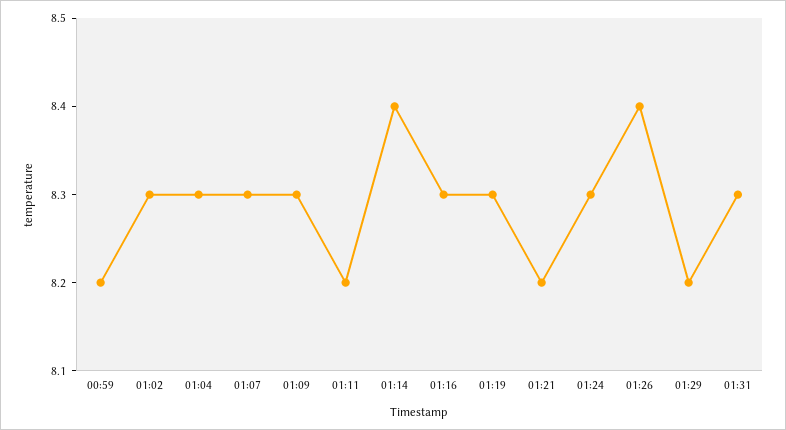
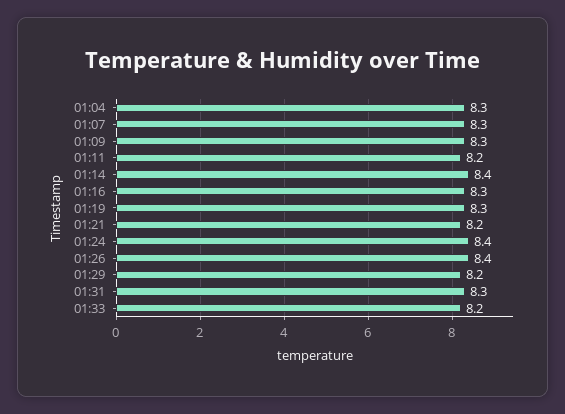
00:59: 8.2 -> none
01:02: 8.3 -> none
01:24: 8.3 -> 8.4
01:33: none -> 8.2

